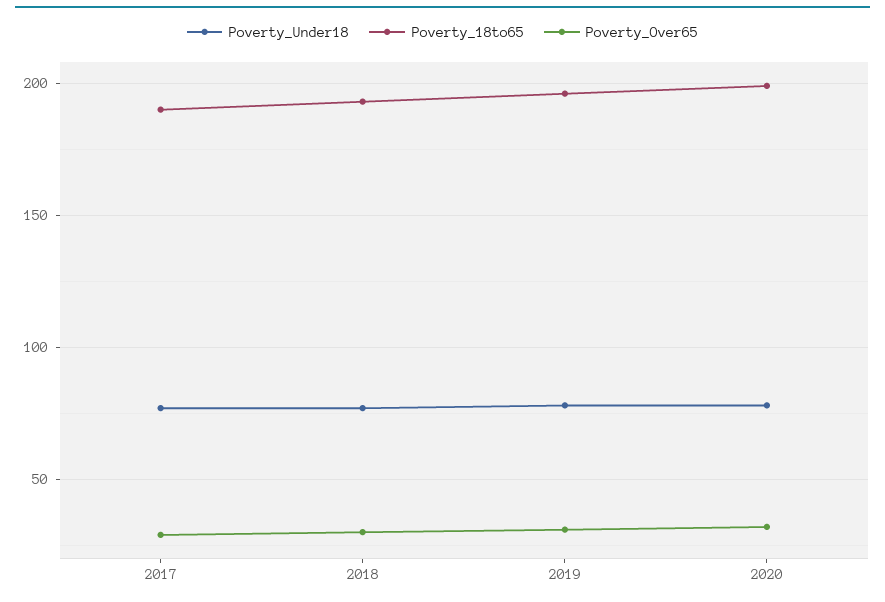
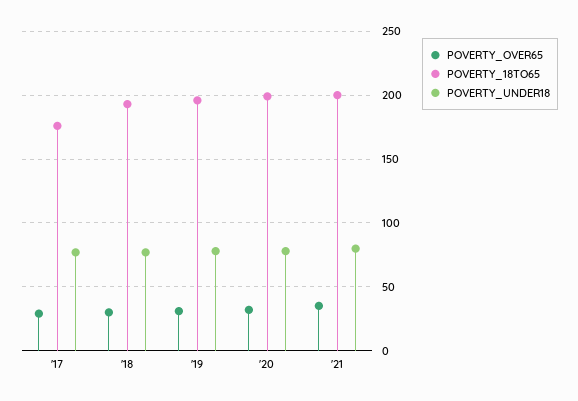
Poverty_18to65, 2017: 190 -> 175
Poverty_Over65, '21: none -> 35
Poverty_18to65, '21: none -> 200
Poverty_Under18, '21: none -> 80

